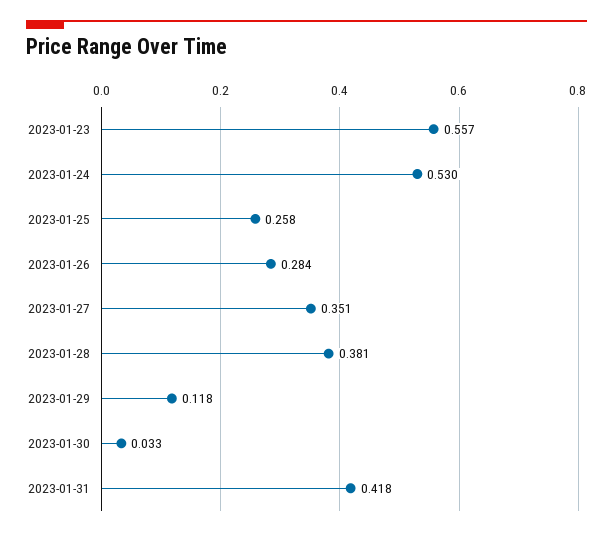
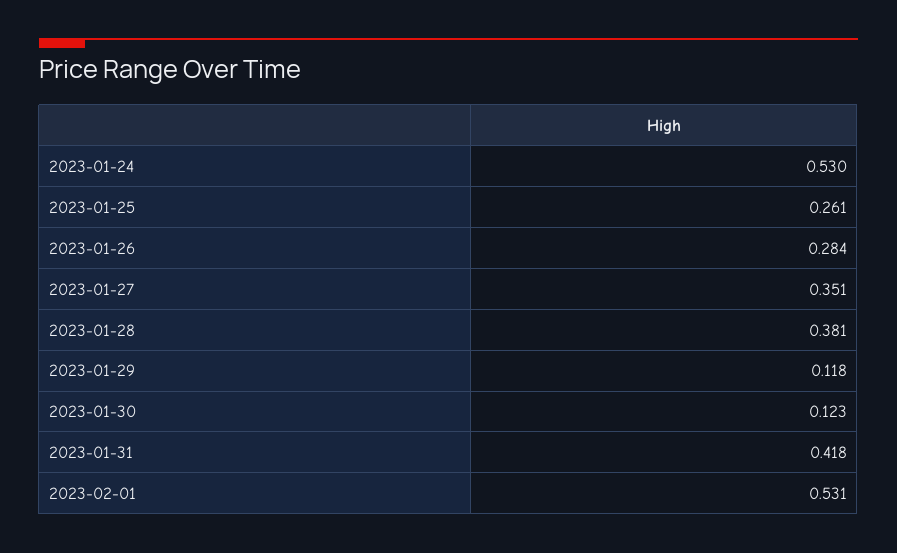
2023-01-23: 0.557 -> none
2023-01-25: 0.258 -> 0.261
2023-01-30: 0.033 -> 0.123
2023-02-01: none -> 0.531

